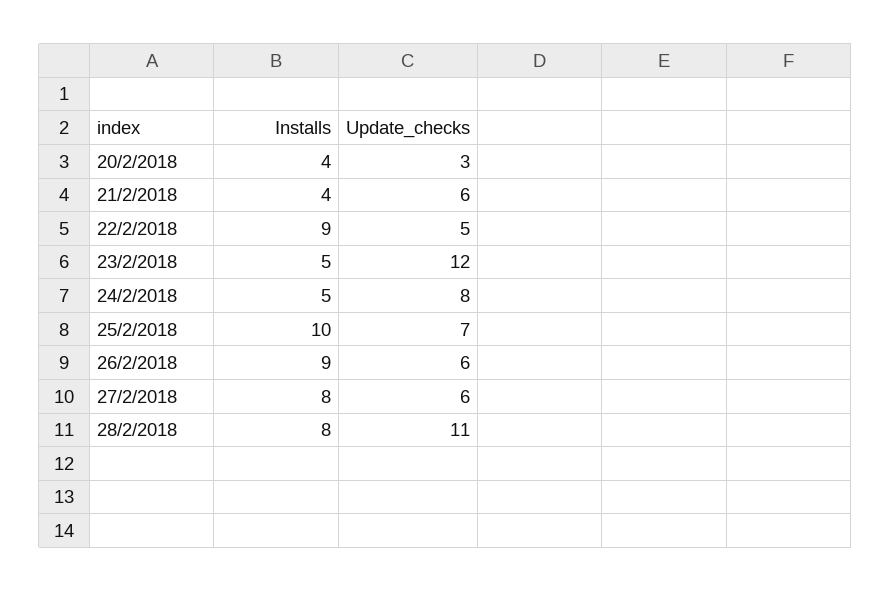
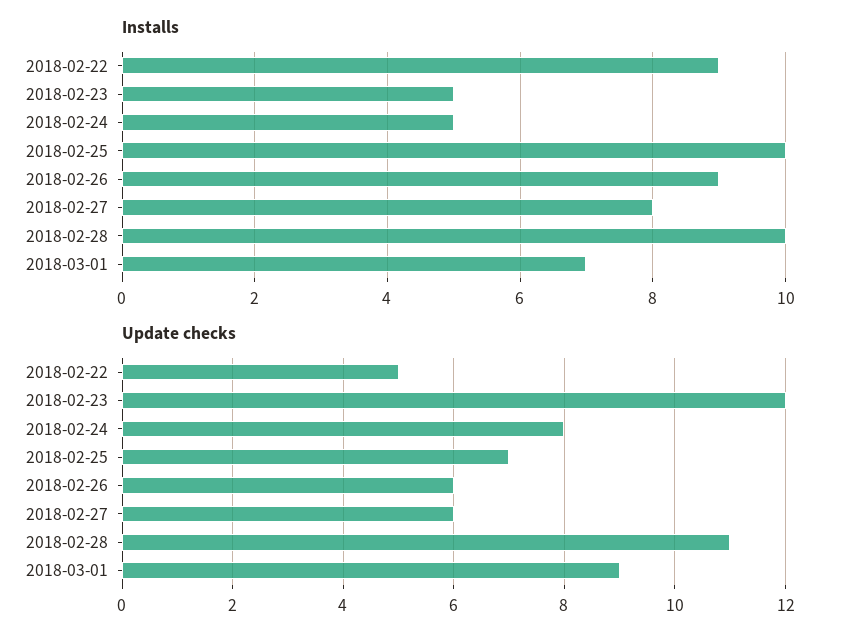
Installs, 20/2/2018: 4 -> none
Update_checks, 20/2/2018: 3 -> none
Installs, 21/2/2018: 4 -> none
Update_checks, 21/2/2018: 6 -> none
Installs, 28/2/2018: 8 -> 10
Installs, 2018-03-01: none -> 7
Update_checks, 2018-03-01: none -> 9

